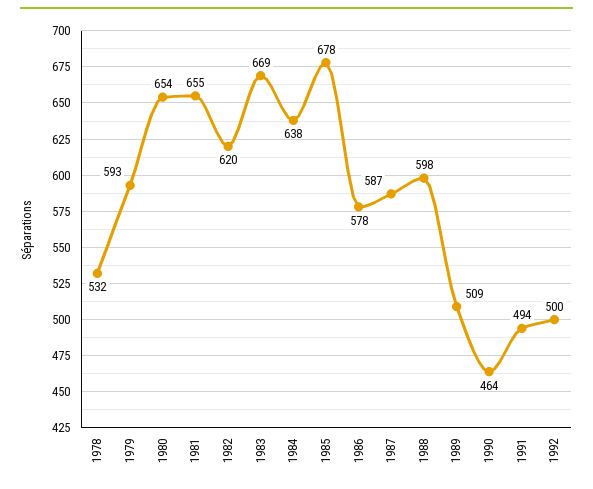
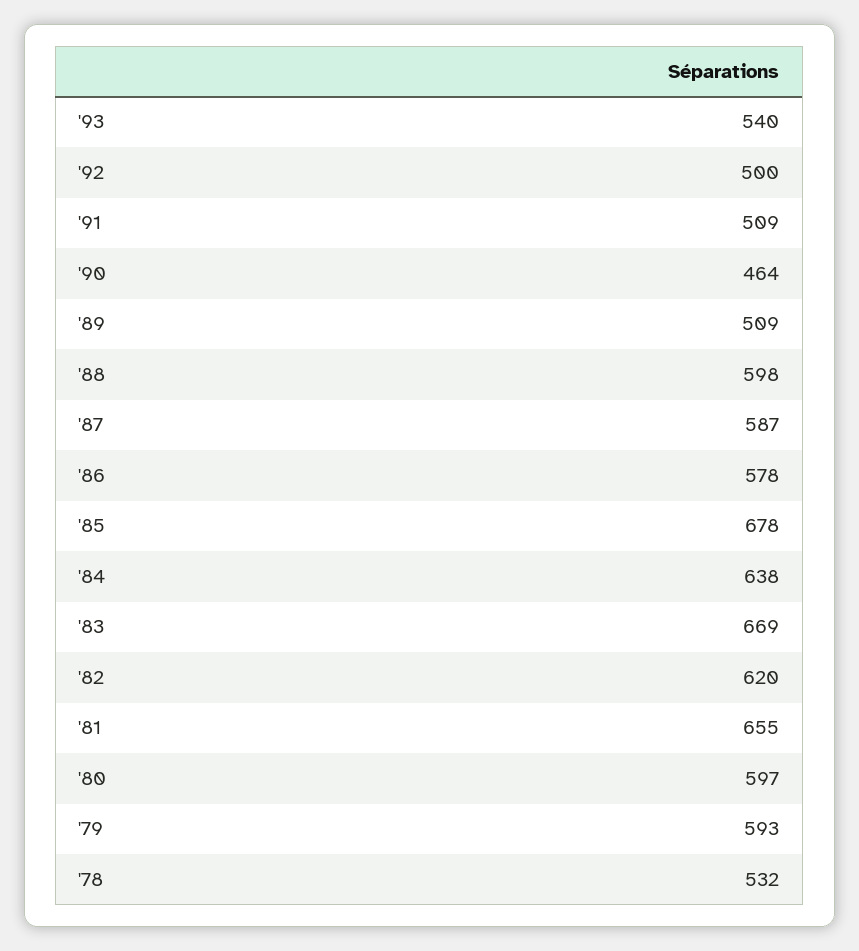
1980: 654 -> 597
1991: 494 -> 509
'93: none -> 540

